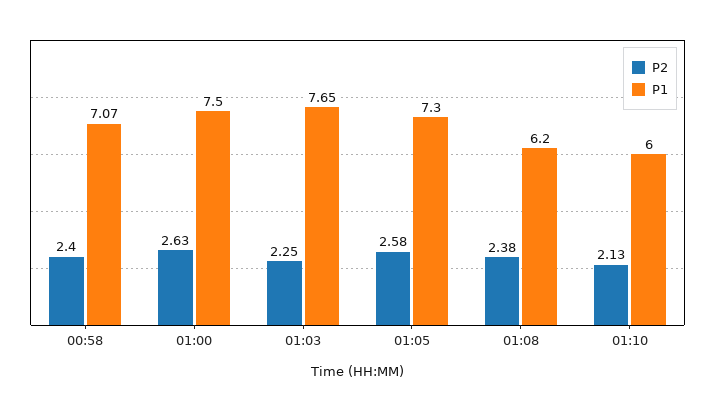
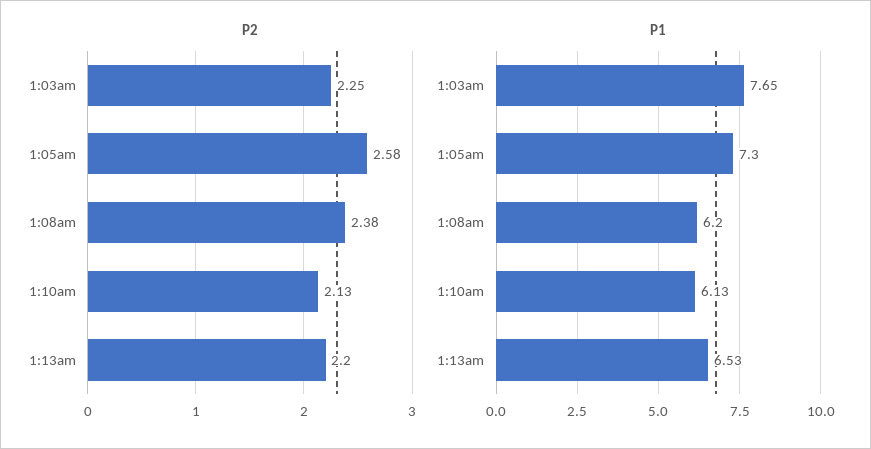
P2, 00:58: 2.4 -> none
P1, 00:58: 7.07 -> none
P2, 01:00: 2.63 -> none
P1, 01:00: 7.5 -> none
P1, 01:10: 6 -> 6.13
P2, 1:13am: none -> 2.2
P1, 1:13am: none -> 6.53

